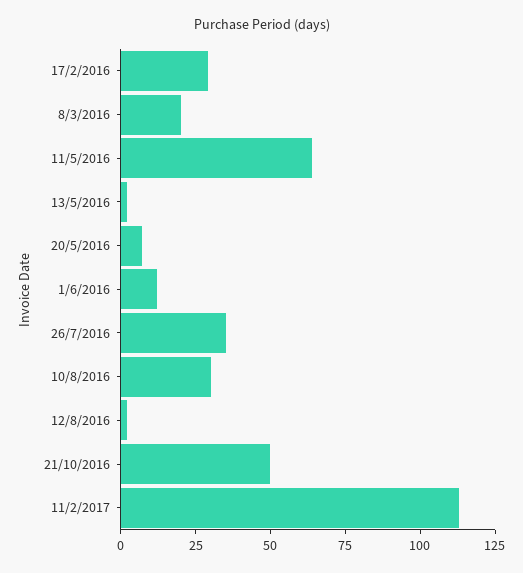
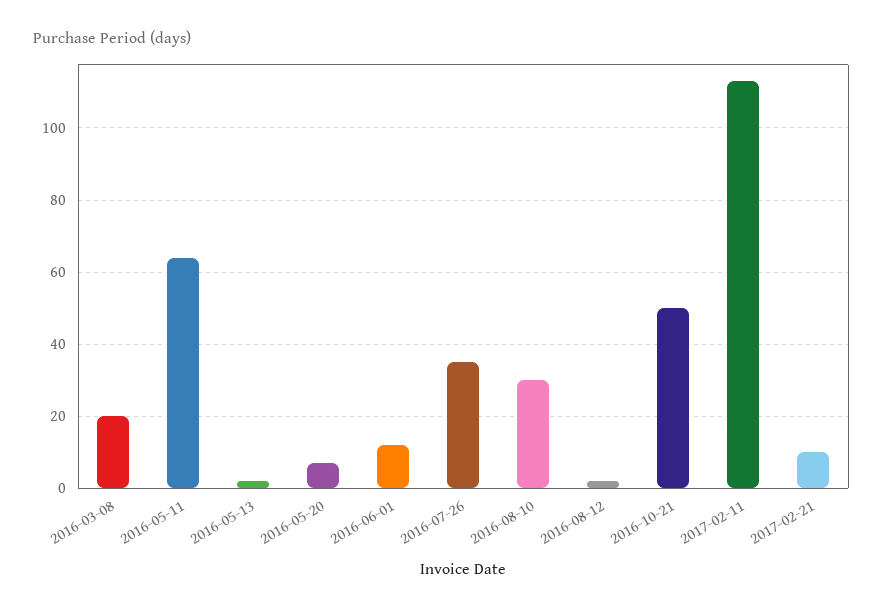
17/2/2016: 30 -> none
2017-02-21: none -> 10

